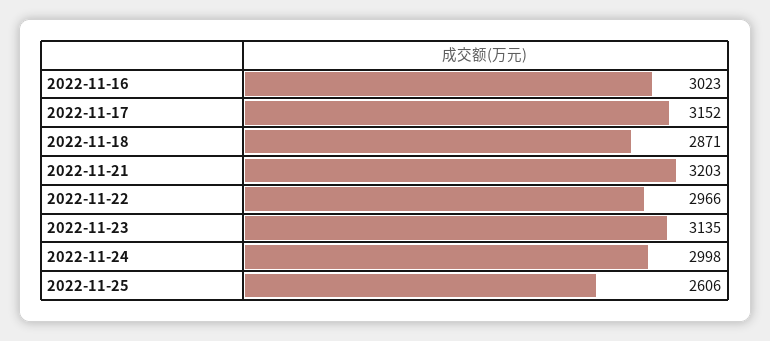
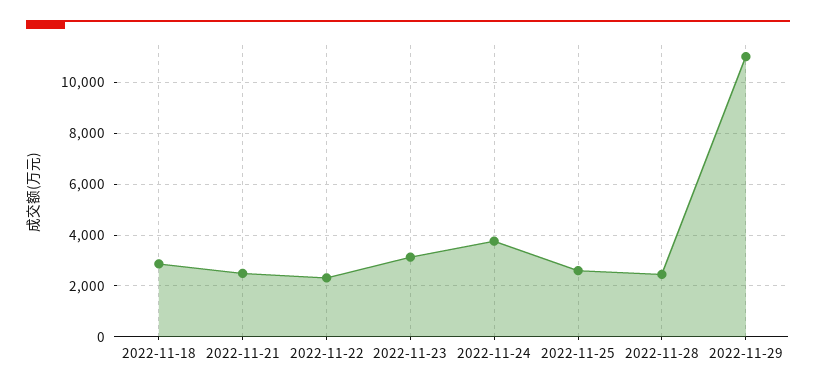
2022-11-16: 3023 -> none
2022-11-17: 3152 -> none
2022-11-21: 3203 -> 2500
2022-11-22: 2966 -> 2250
2022-11-24: 2998 -> 3750
2022-11-28: none -> 2500
2022-11-29: none -> 11000

